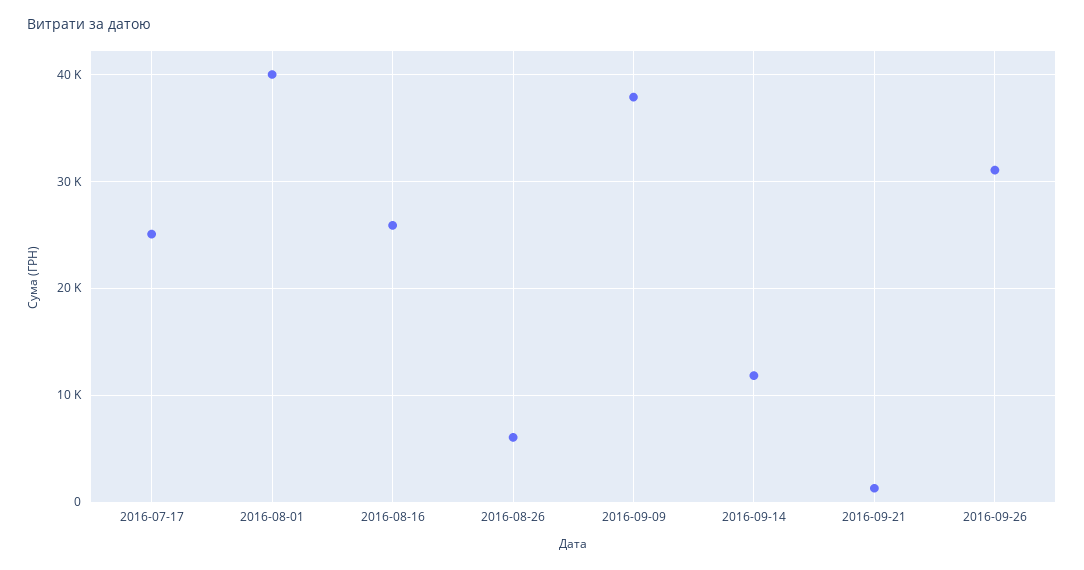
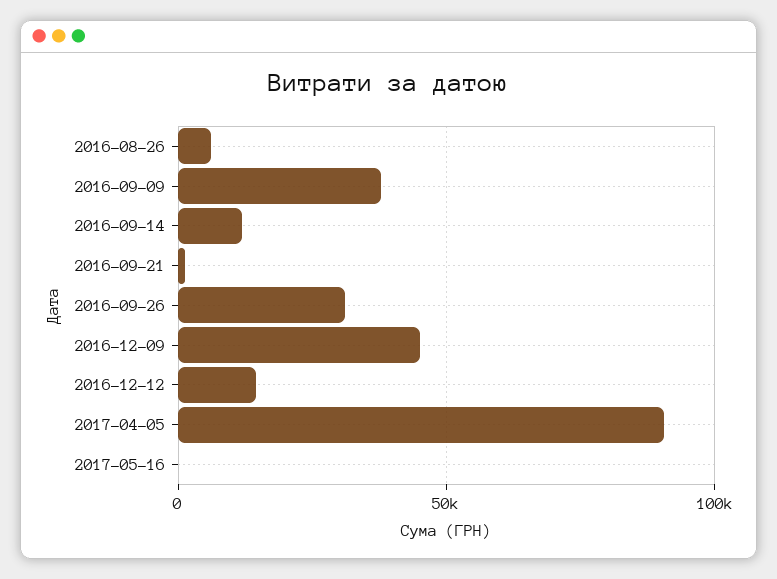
2016-07-17: 25000 -> none
2016-08-01: 40000 -> none
2016-08-16: 26000 -> none
2016-12-09: none -> 45000
2016-12-12: none -> 15000
2017-04-05: none -> 90000
2017-05-16: none -> 0

